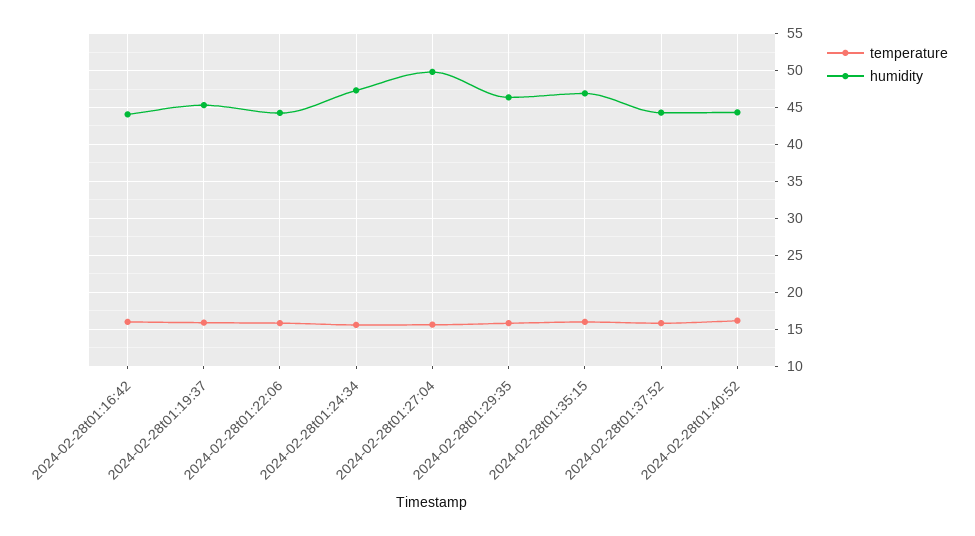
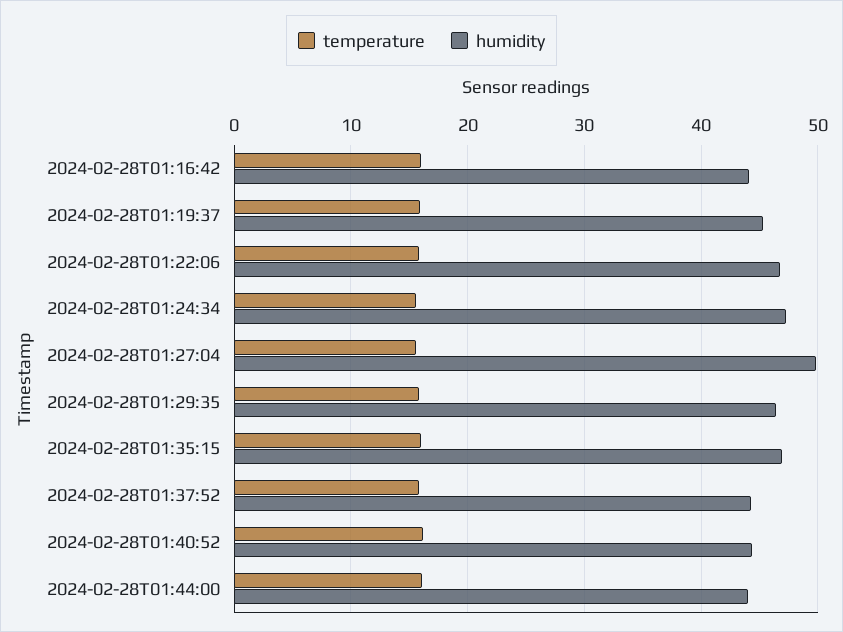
humidity, 2024-02-28t01:22:06: 44 -> 47
temperature, 2024-02-28T01:44:00: none -> 16
humidity, 2024-02-28T01:44:00: none -> 44

